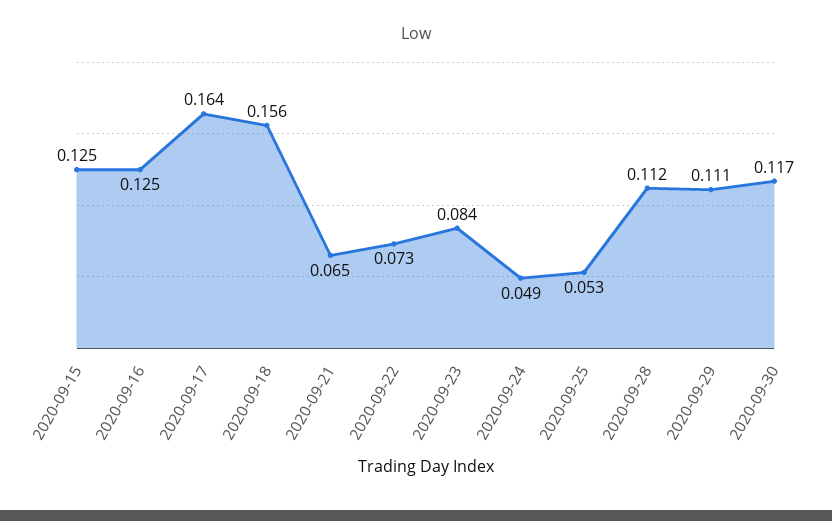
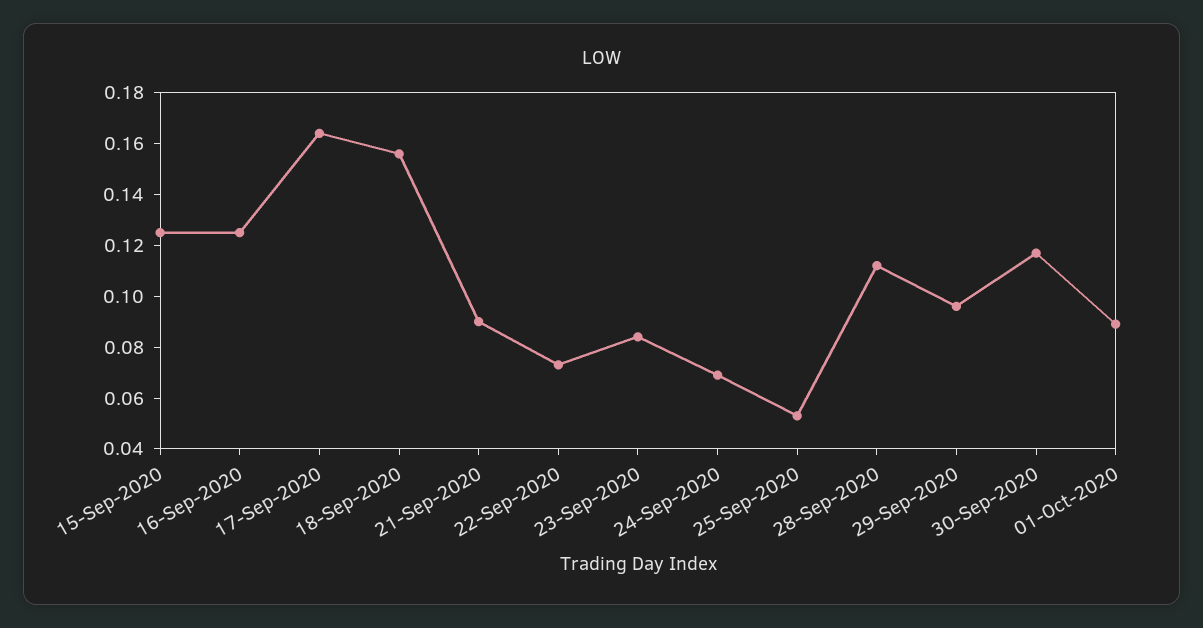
2020-09-21: 0.065 -> 0.09
2020-09-24: 0.049 -> 0.07
2020-09-29: 0.111 -> 0.095
01-Oct-2020: none -> 0.09

